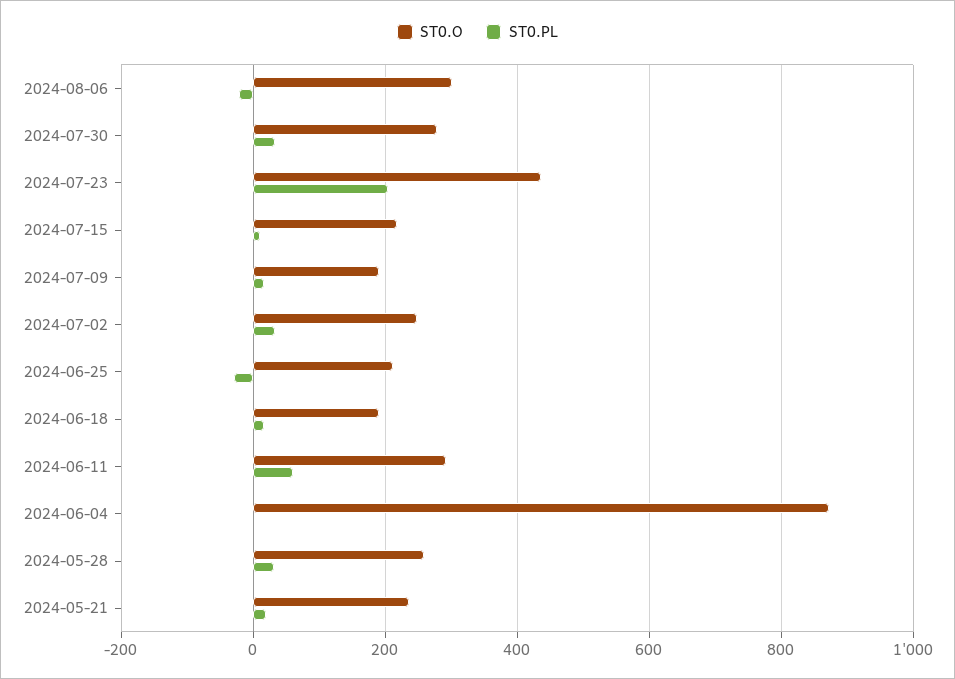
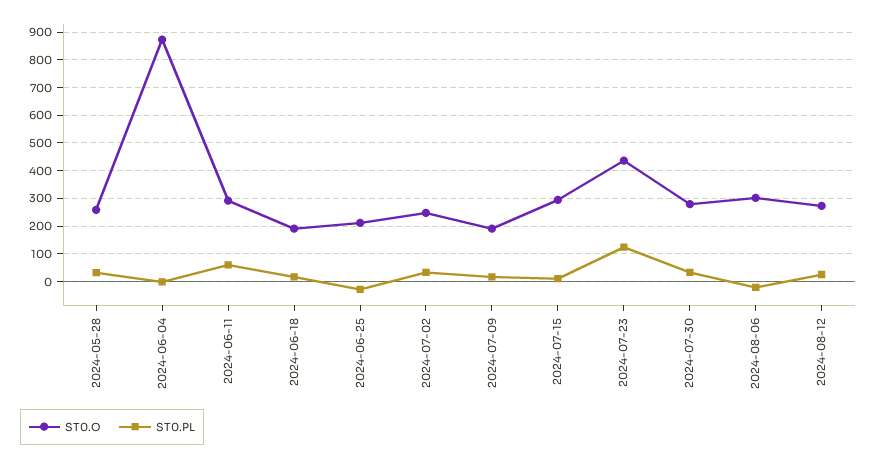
ST0.PL, 2024-07-23: 200 -> 125
ST0.O, 2024-07-15: 220 -> 300
ST0.O, 2024-05-21: 240 -> none
ST0.PL, 2024-05-21: 20 -> none
ST0.O, 2024-08-12: none -> 275
ST0.PL, 2024-08-12: none -> 25

